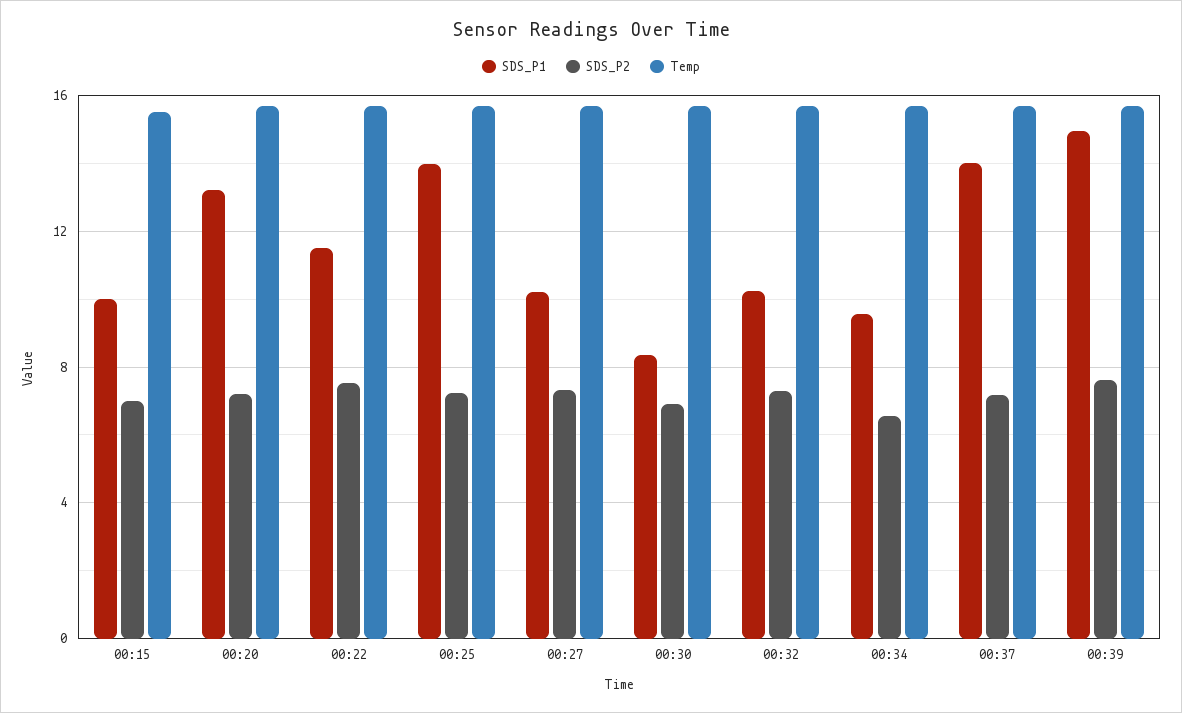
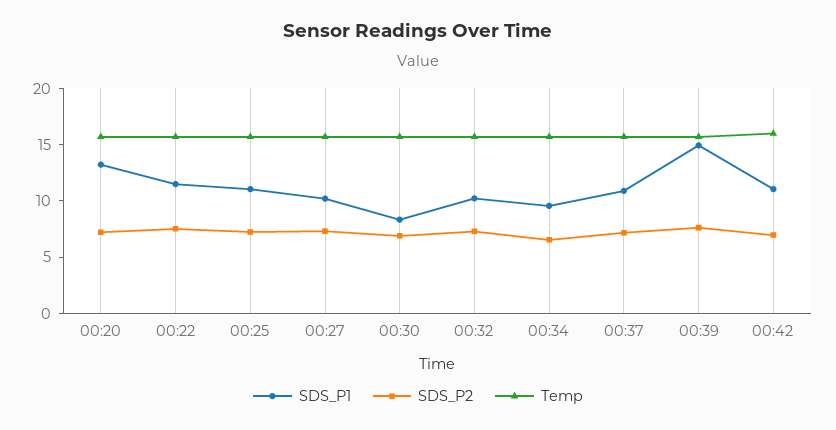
SDS_P1, 00:15: 10 -> none
SDS_P2, 00:15: 7 -> none
Temp, 00:15: 15.5 -> none
SDS_P1, 00:25: 14 -> 11
SDS_P1, 00:37: 14 -> 11
SDS_P1, 00:42: none -> 11
SDS_P2, 00:42: none -> 7
Temp, 00:42: none -> 16

